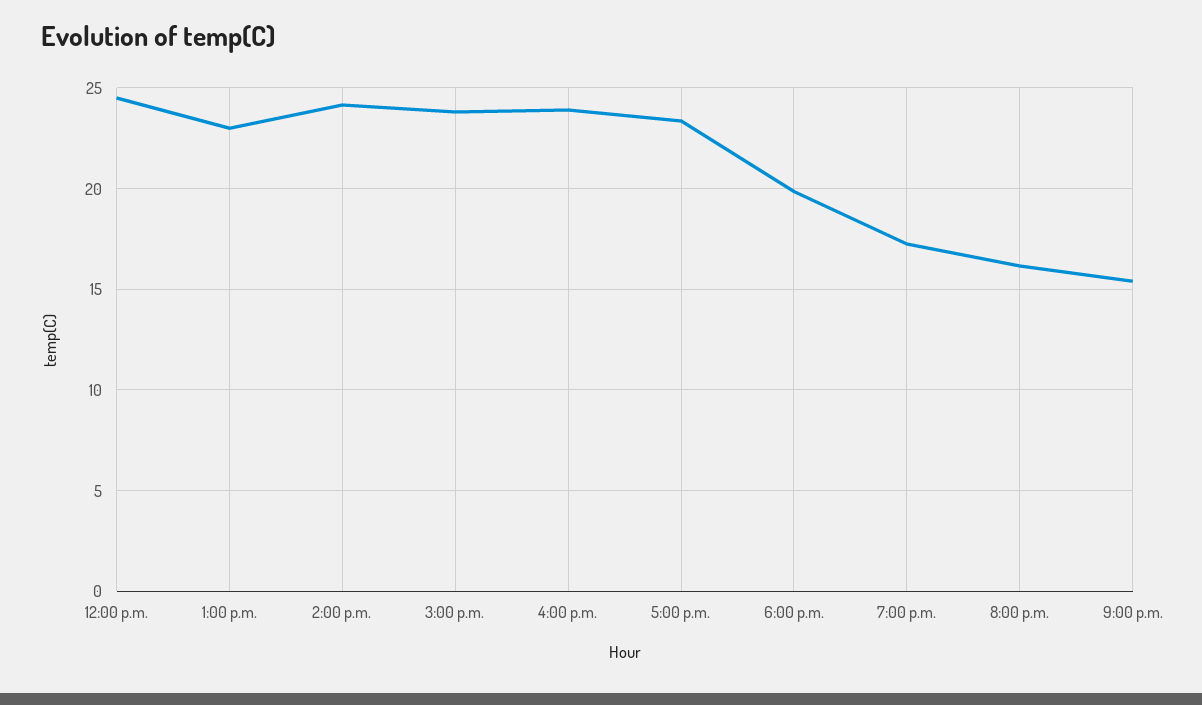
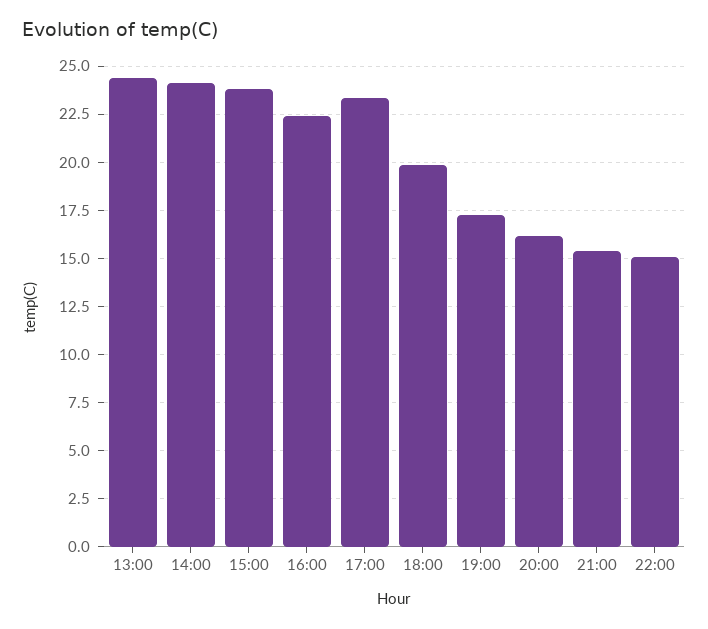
12:00 p.m.: 24.5 -> none
1:00 p.m.: 23 -> 24.5
4:00 p.m.: 24 -> 22.5
22:00: none -> 15

